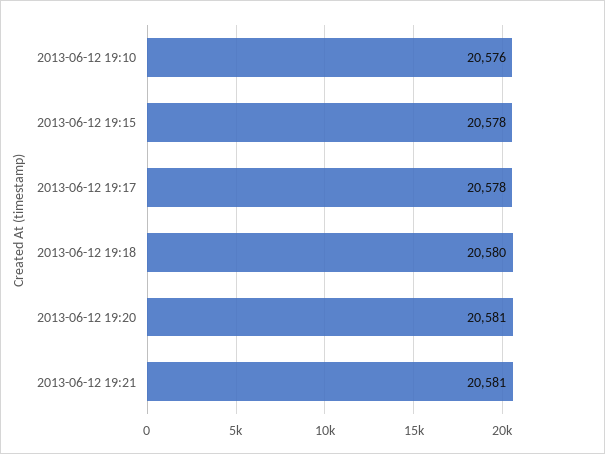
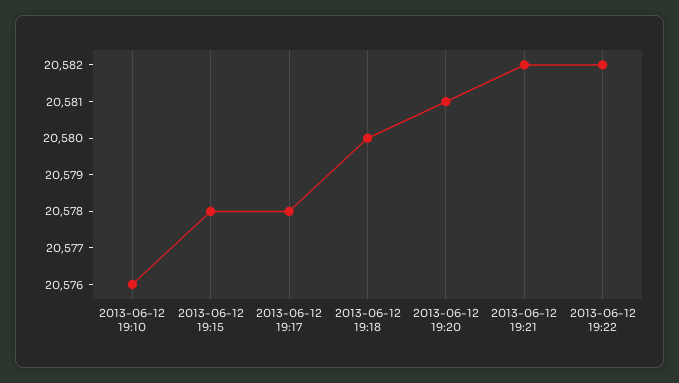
2013-06-12 19:21: 20581 -> 20582
2013-06-12 19:22: none -> 20582

